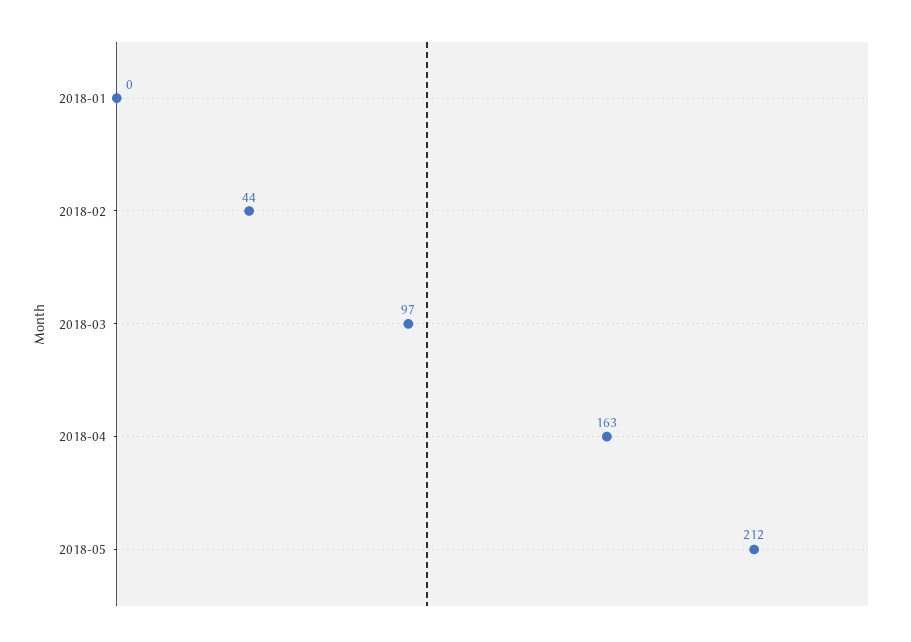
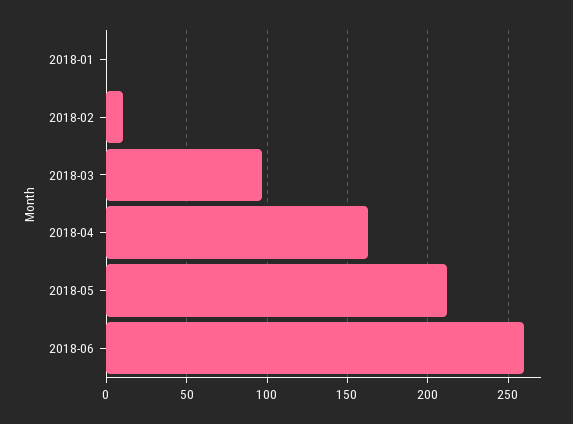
2018-02: 44 -> 10
2018-06: none -> 260

